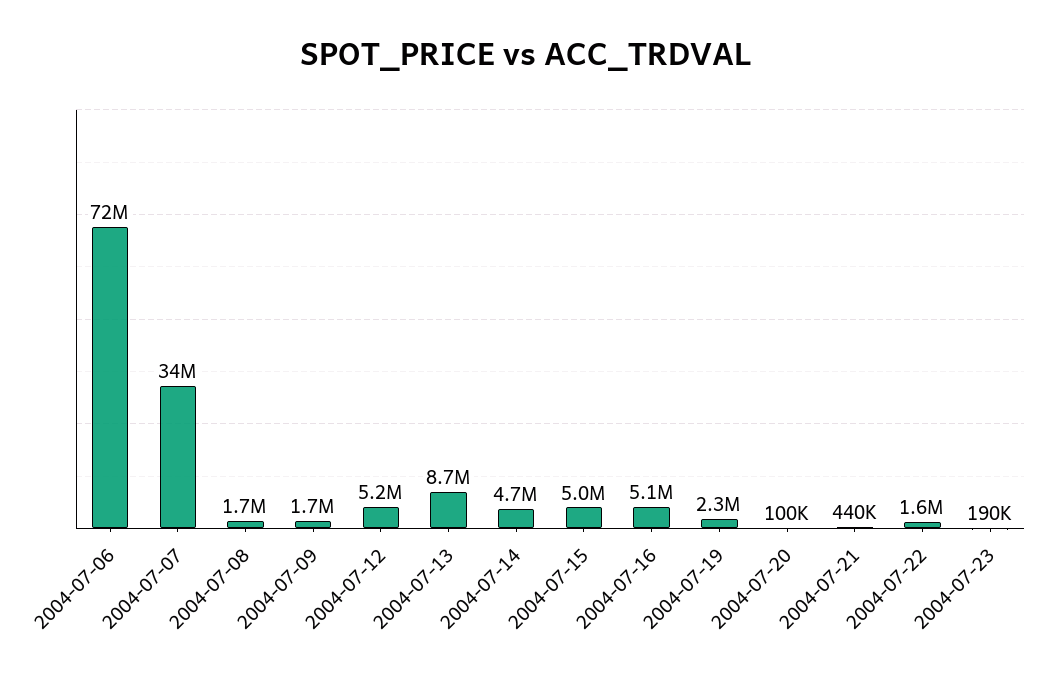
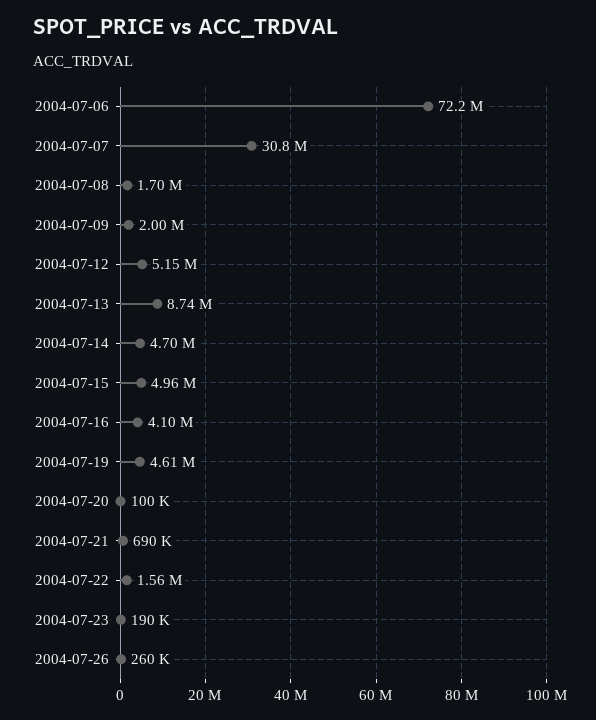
2004-07-07: 34000000 -> 30800000
2004-07-09: 1700000 -> 2000000
2004-07-16: 5100000 -> 4100000
2004-07-19: 2300000 -> 4610000
2004-07-21: 440000 -> 690000
2004-07-26: none -> 260000

